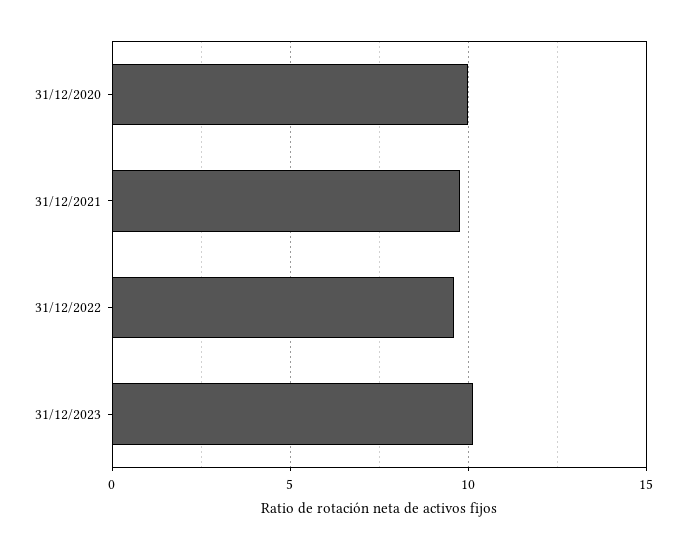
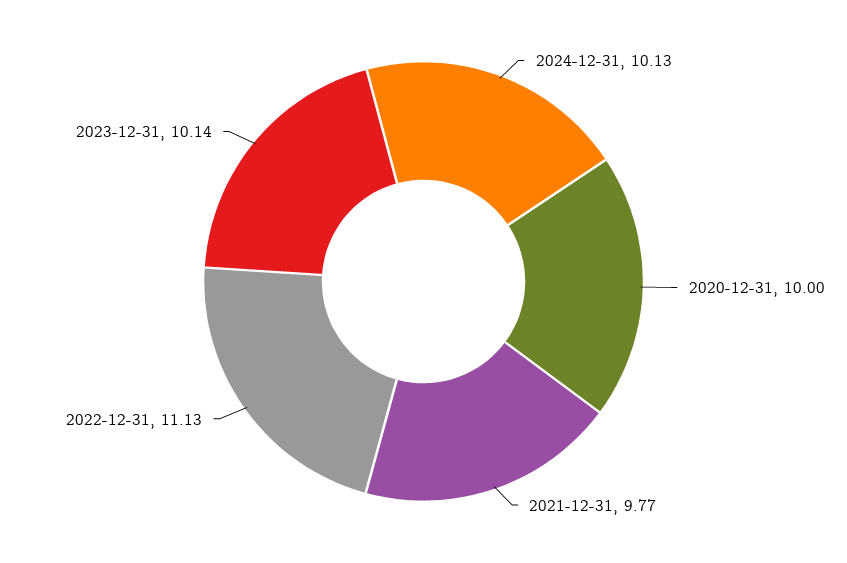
31/12/2022: 9.5 -> 11.13
2024-12-31: none -> 10.13

